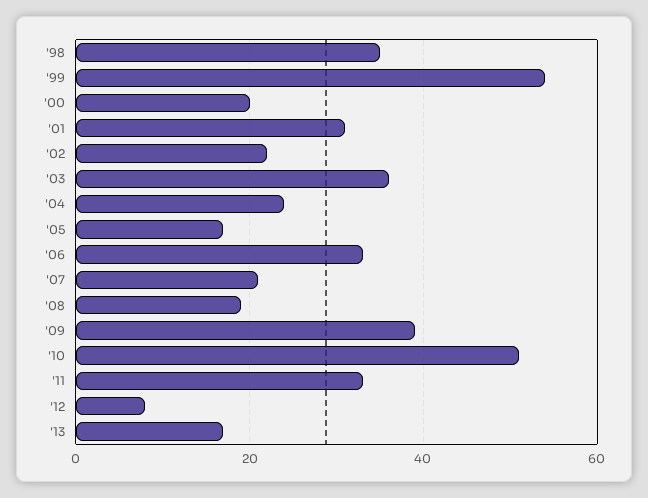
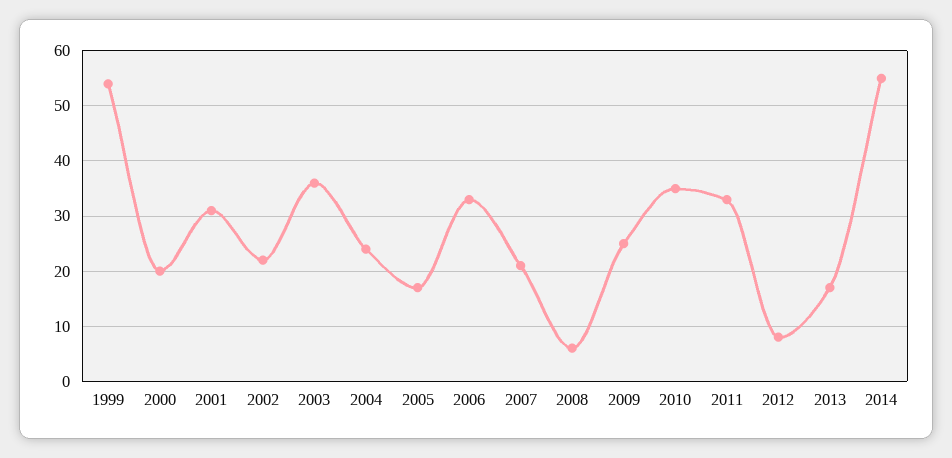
'98: 35 -> none
'08: 20 -> 5
'09: 40 -> 25
'10: 50 -> 35
2014: none -> 55

